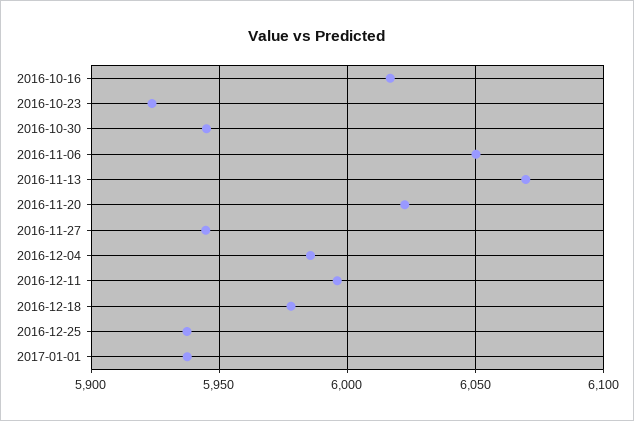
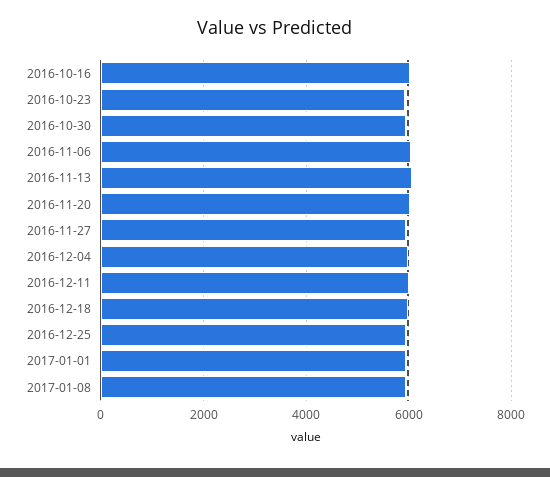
2017-01-08: none -> 6000

